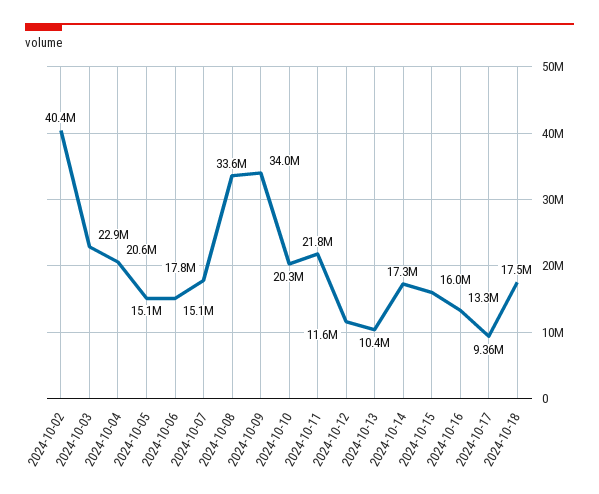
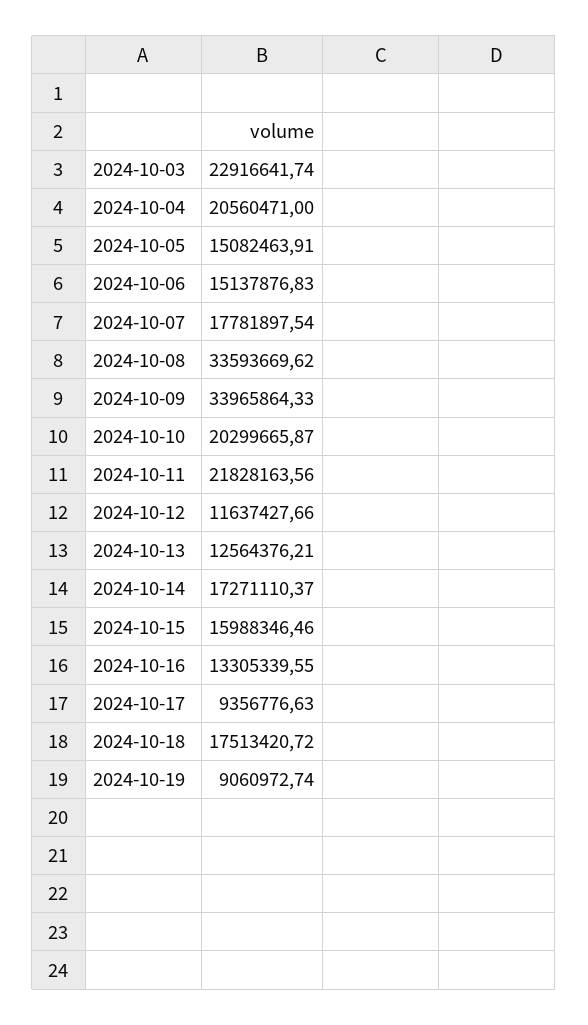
2024-10-02: 40400000 -> none
2024-10-13: 10400000 -> 12564376.21
2024-10-19: none -> 9060972.74

